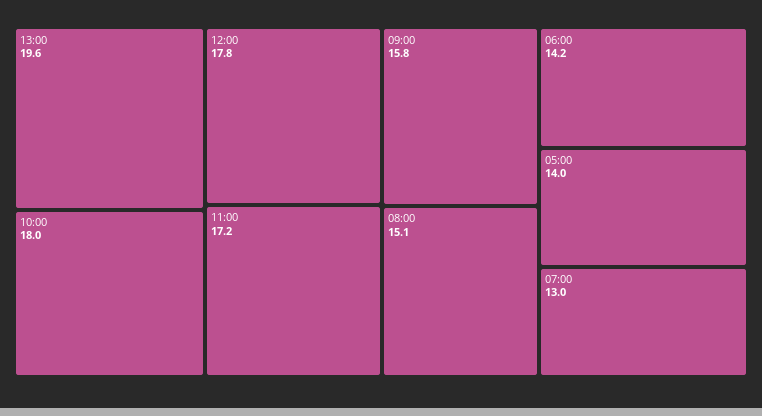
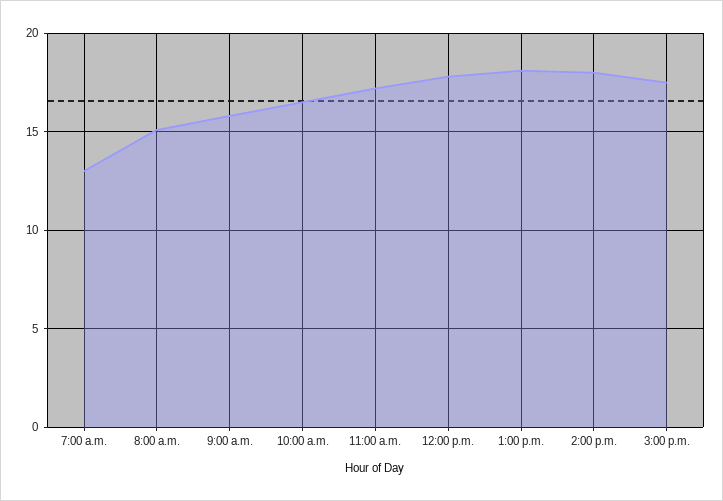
13:00: 19.6 -> 18
10:00: 18 -> 16.5
06:00: 14.2 -> none
05:00: 14 -> none
2:00 p.m.: none -> 18
3:00 p.m.: none -> 17.5

